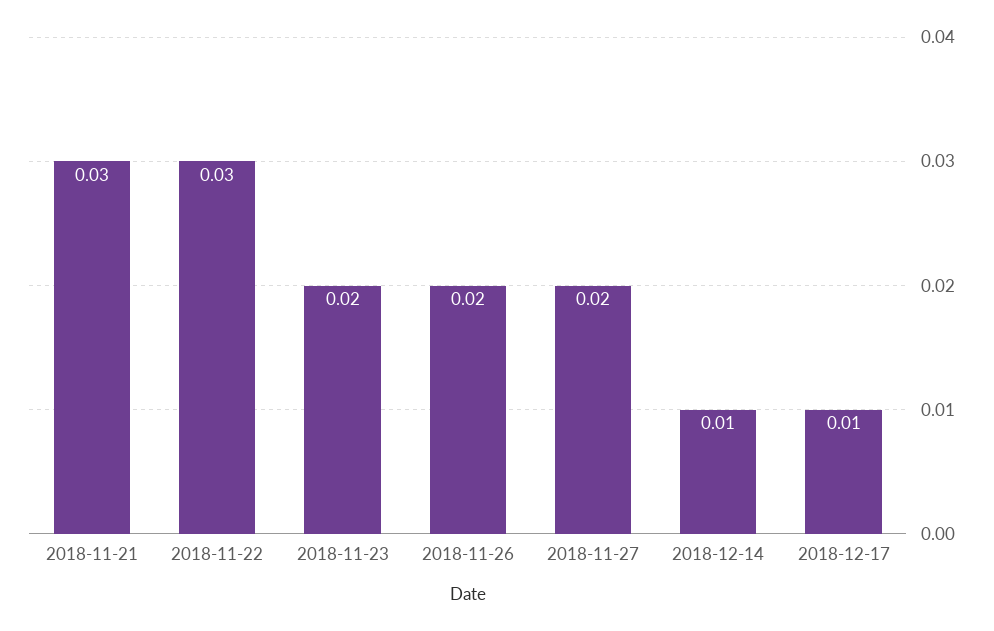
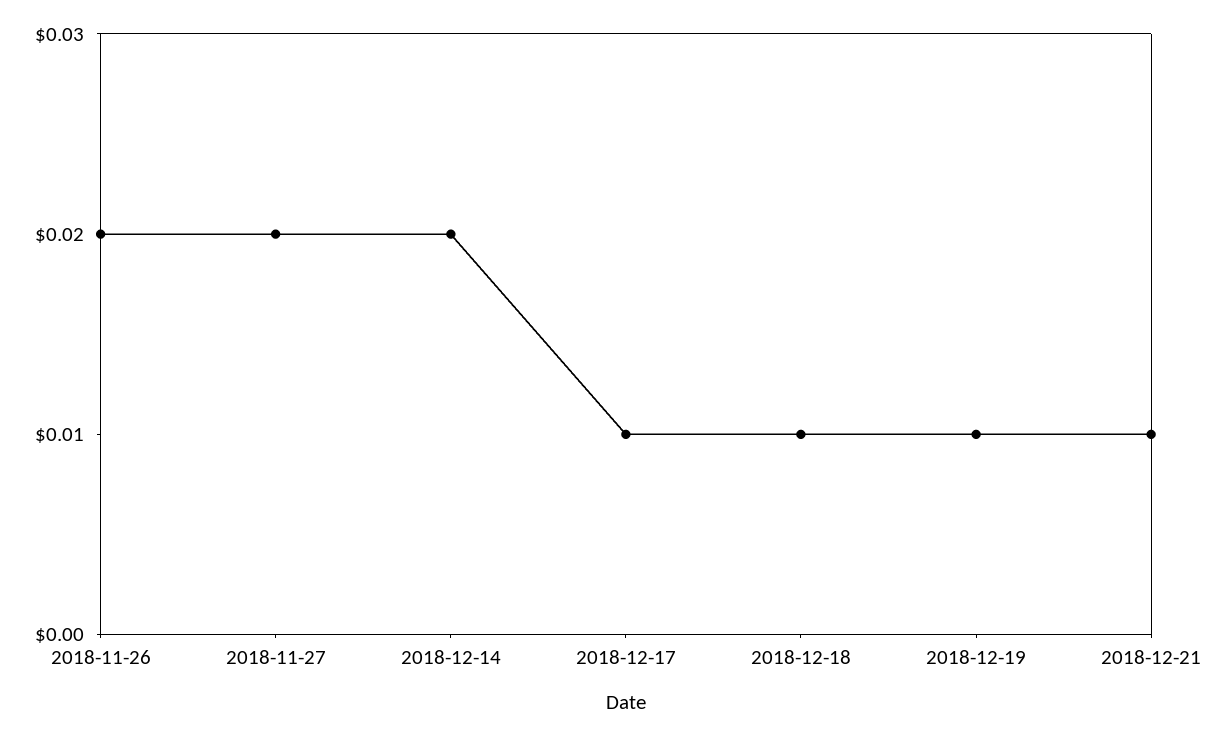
2018-11-21: 0.03 -> none
2018-11-22: 0.03 -> none
2018-11-23: 0.02 -> none
2018-12-14: 0.01 -> 0.02
2018-12-18: none -> 0.01
2018-12-19: none -> 0.01
2018-12-21: none -> 0.01

